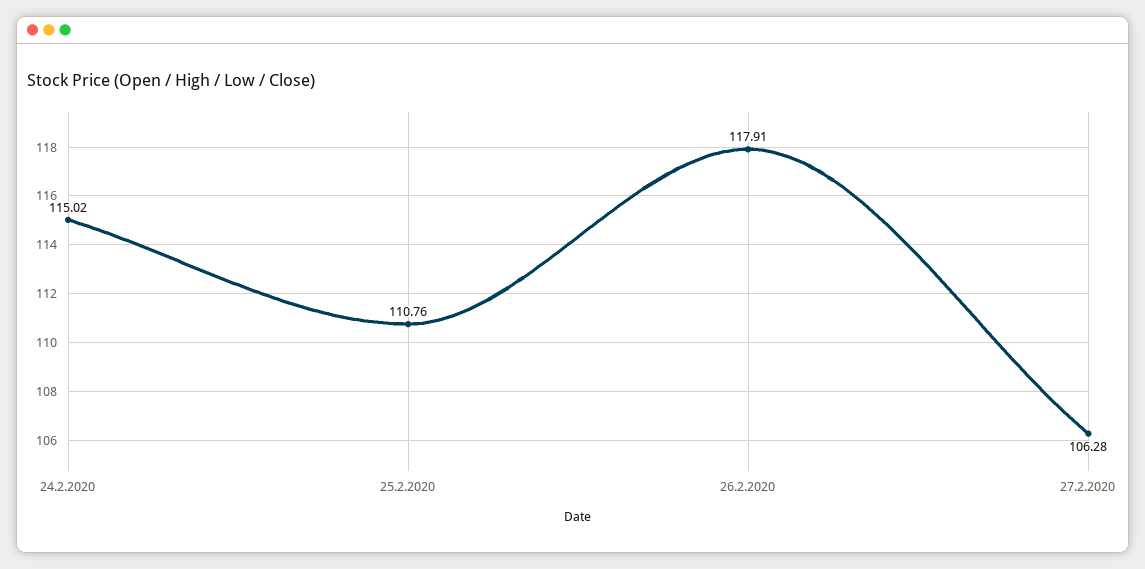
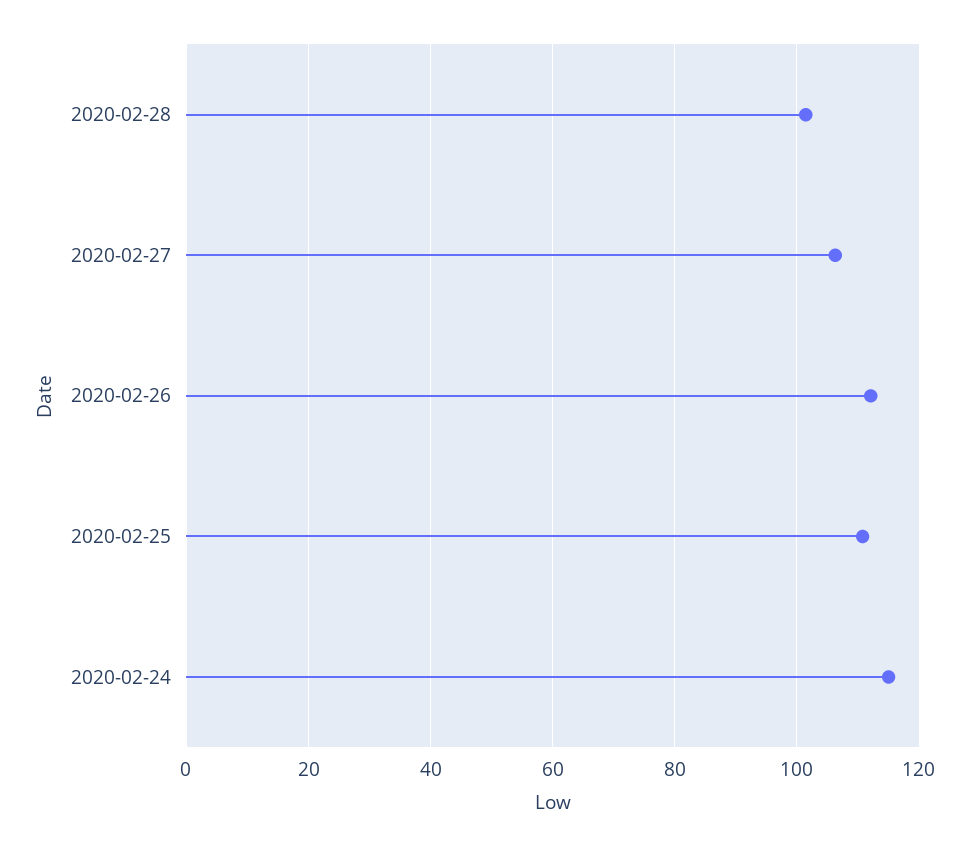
26.2.2020: 117.91 -> 112
2020-02-28: none -> 102

